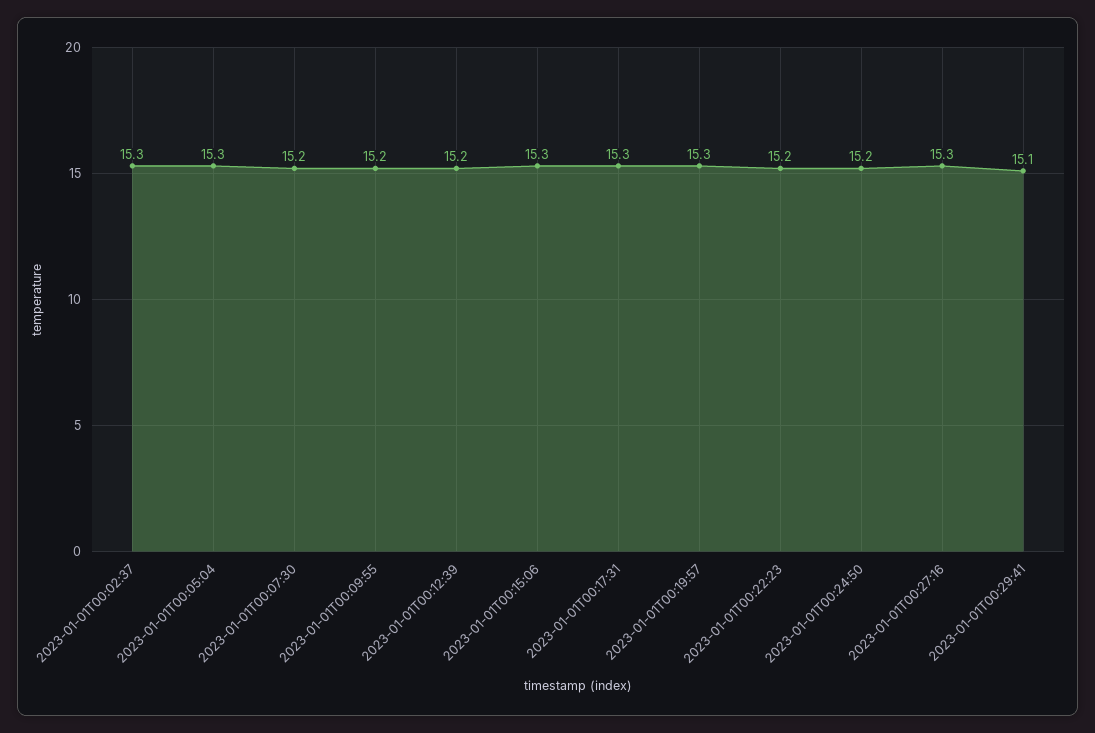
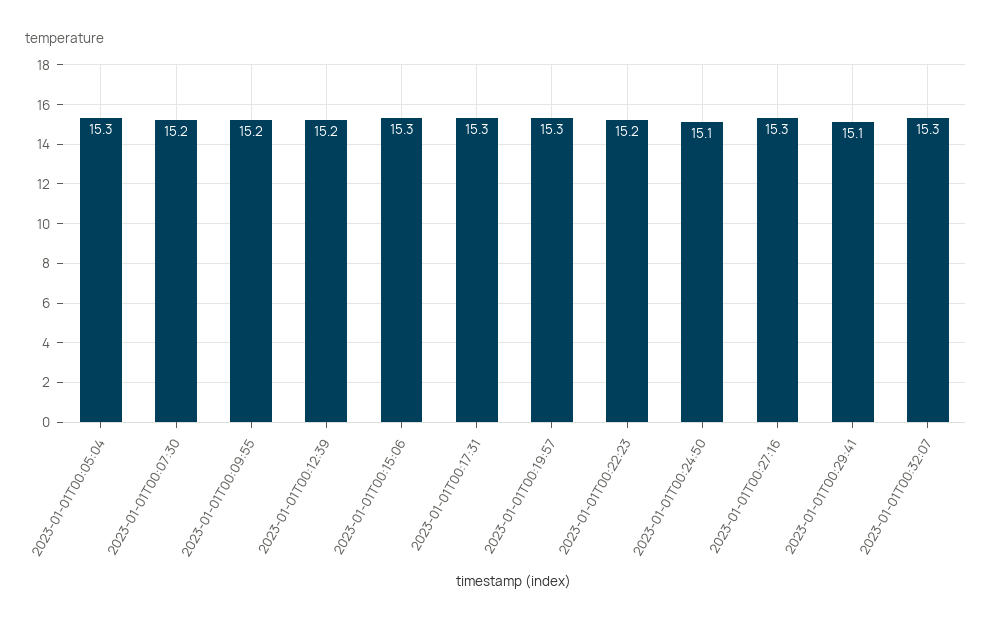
2023-01-01T00:02:37: 15.3 -> none
2023-01-01T00:24:50: 15.2 -> 15.1
2023-01-01T00:32:07: none -> 15.3

